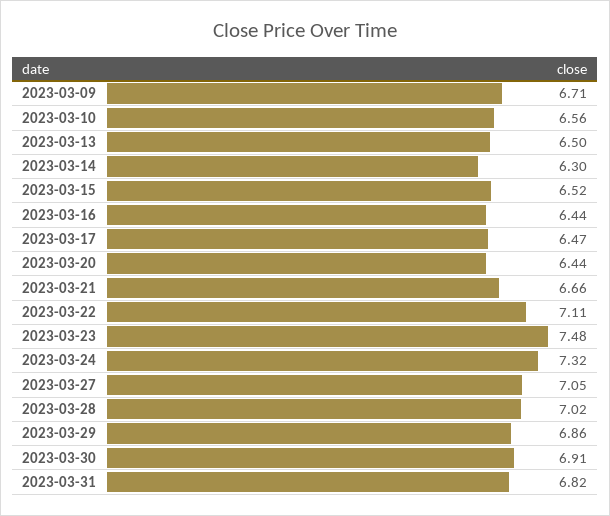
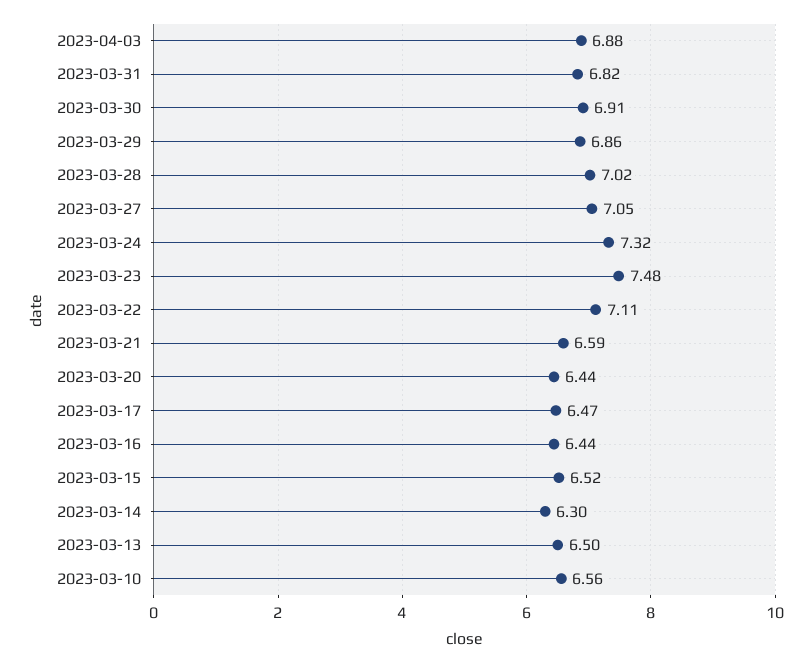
2023-03-09: 6.71 -> none
2023-03-21: 6.66 -> 6.59
2023-04-03: none -> 6.88

